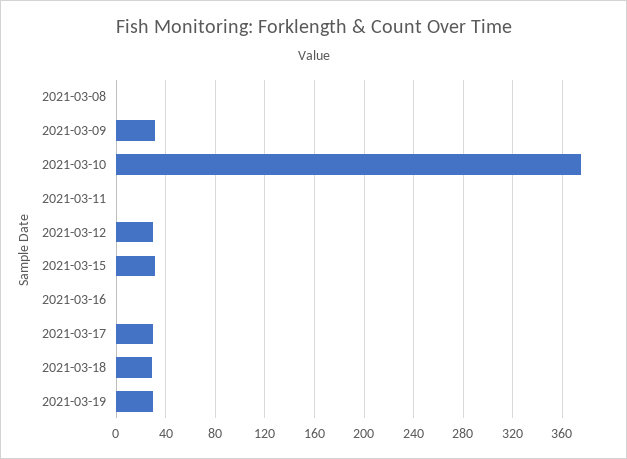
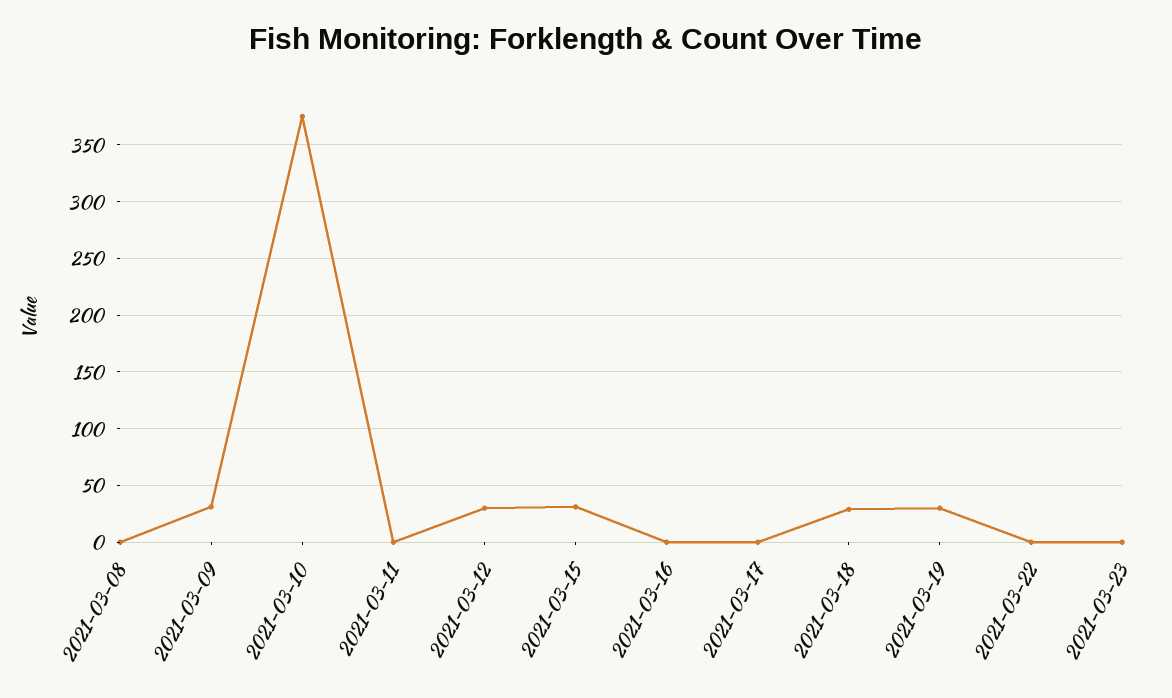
2021-03-17: 30 -> 0
2021-03-22: none -> 0
2021-03-23: none -> 0

